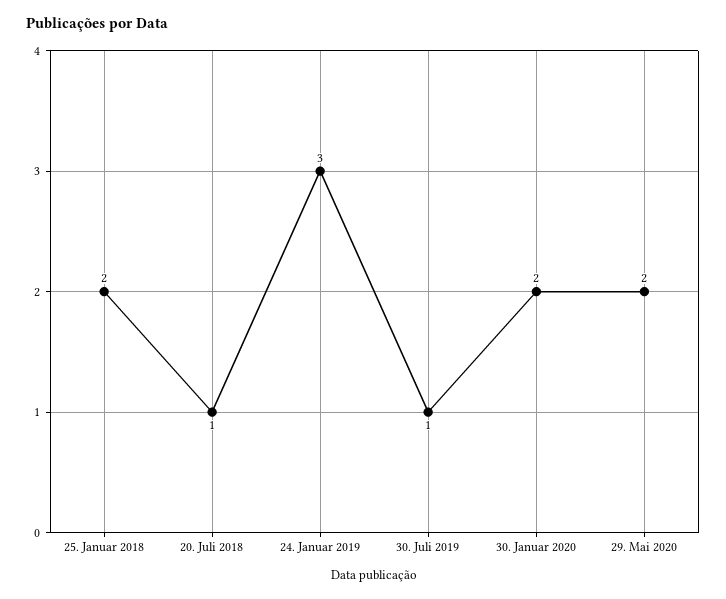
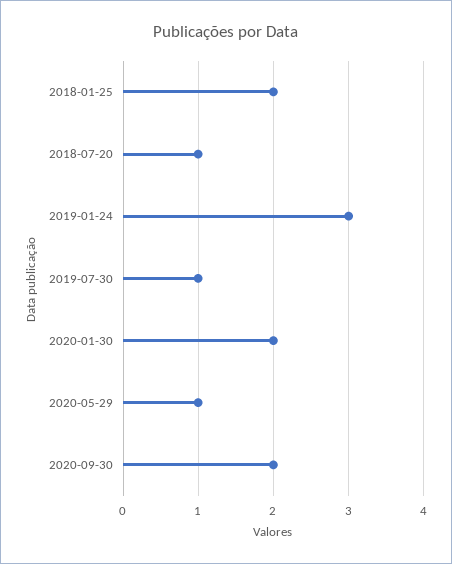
29. Mai 2020: 2 -> 1
2020-09-30: none -> 2

